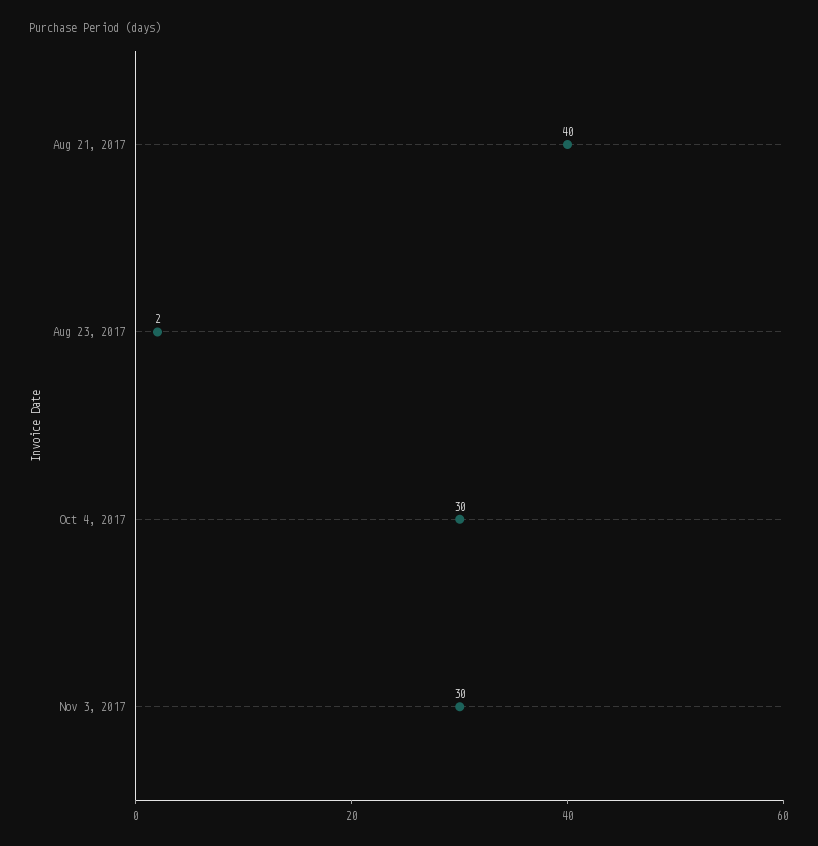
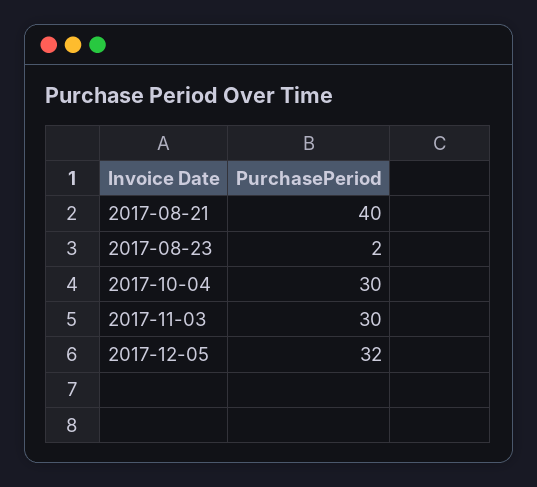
2017-12-05: none -> 32

